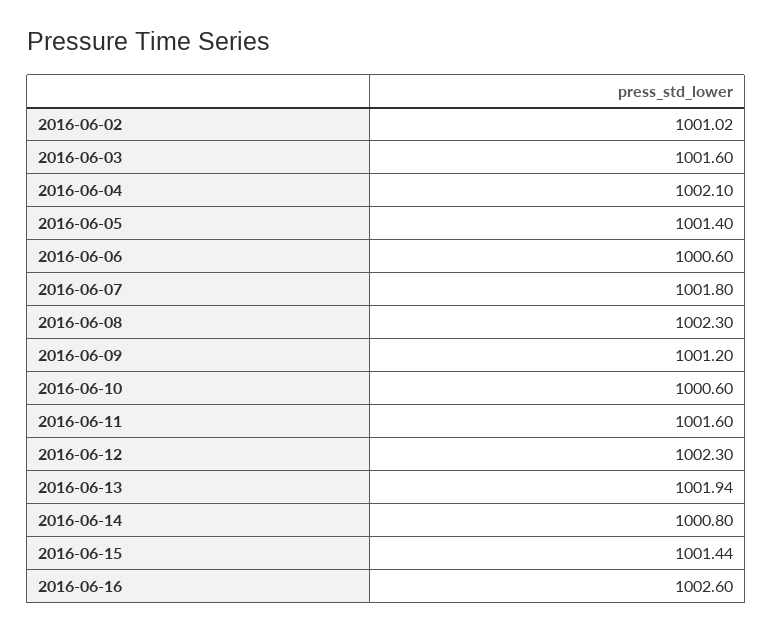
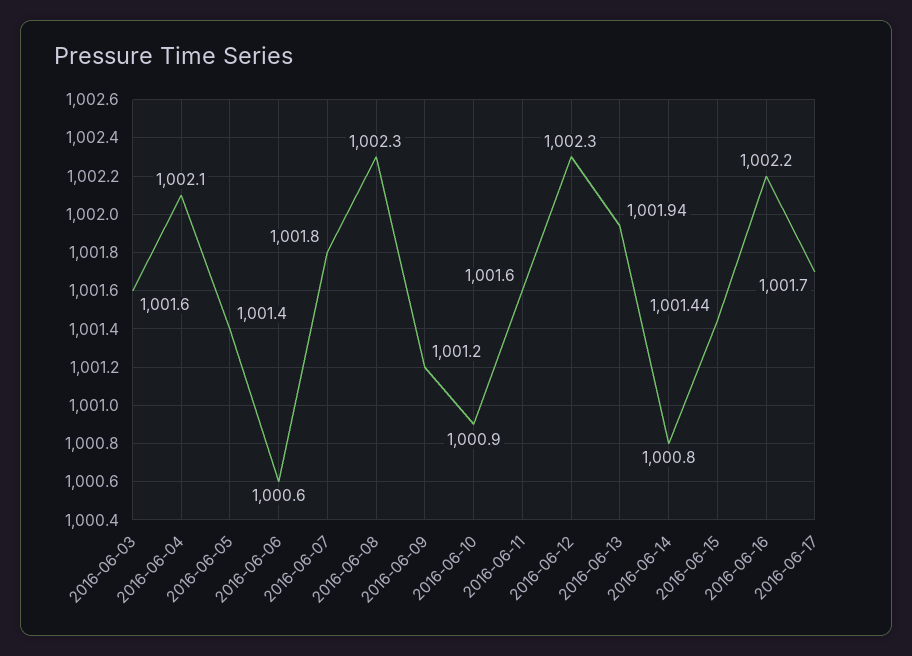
2016-06-02: 1001.02 -> none
2016-06-10: 1000.6 -> 1000.9
2016-06-16: 1002.6 -> 1002.2
2016-06-17: none -> 1001.7

